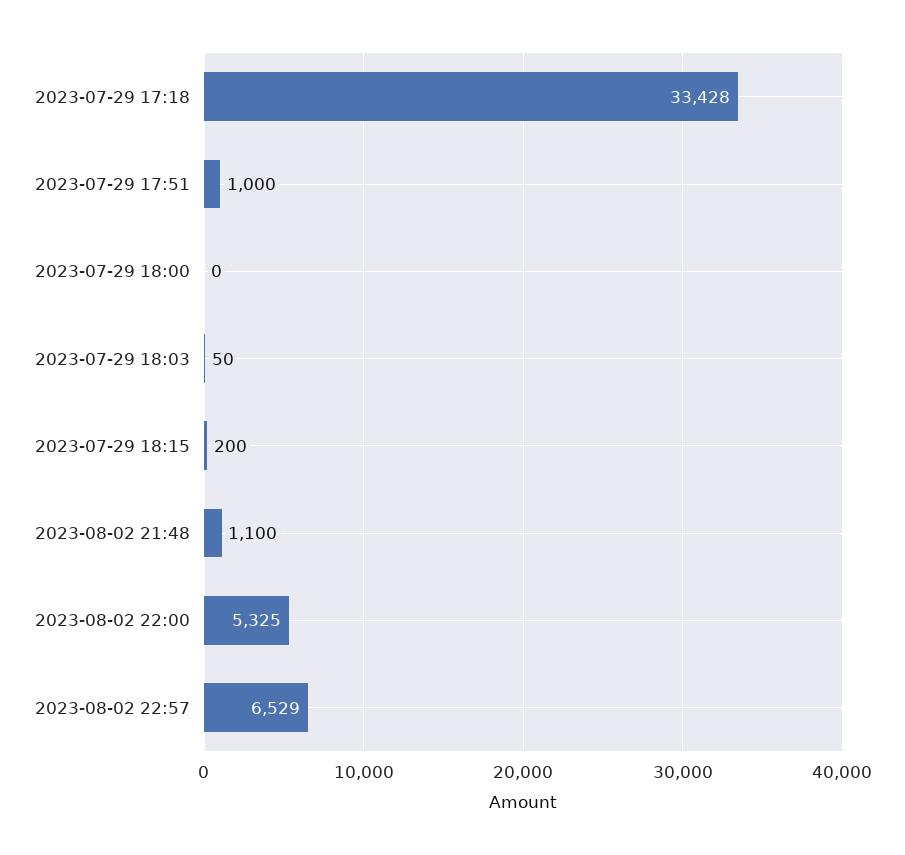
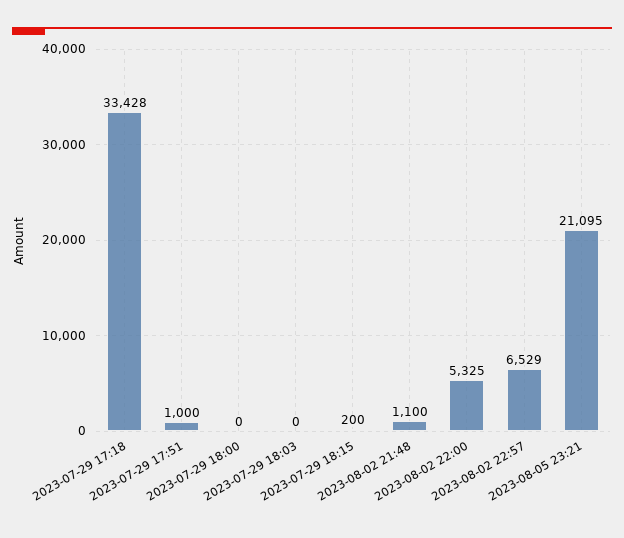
2023-07-29 18:03: 50 -> 0
2023-08-05 23:21: none -> 21095

